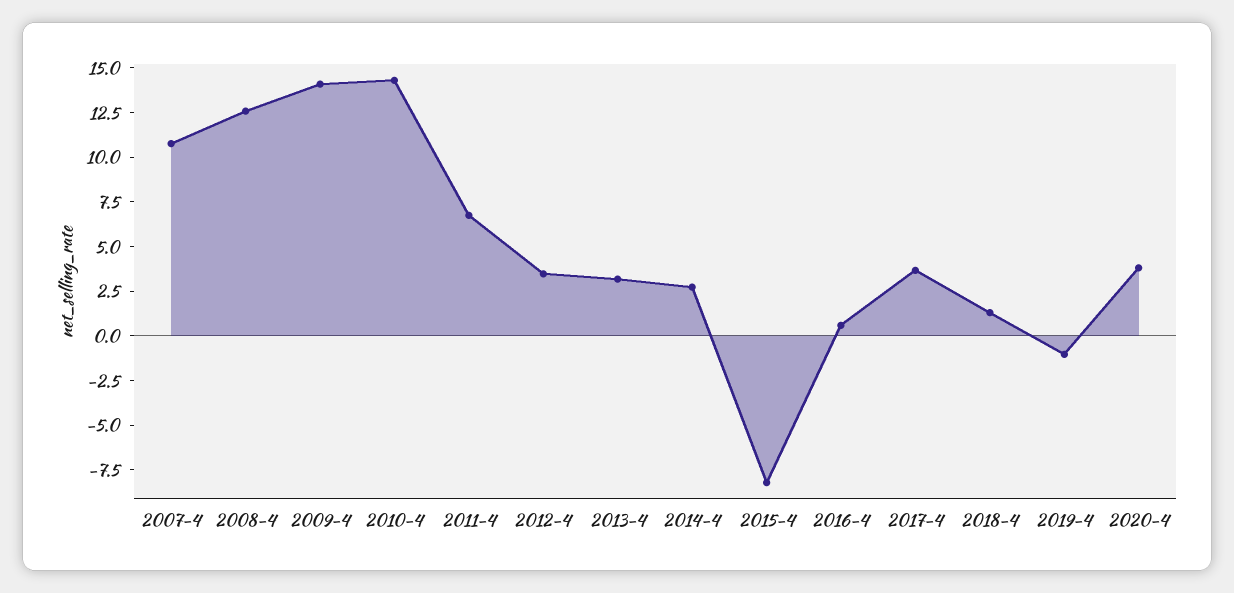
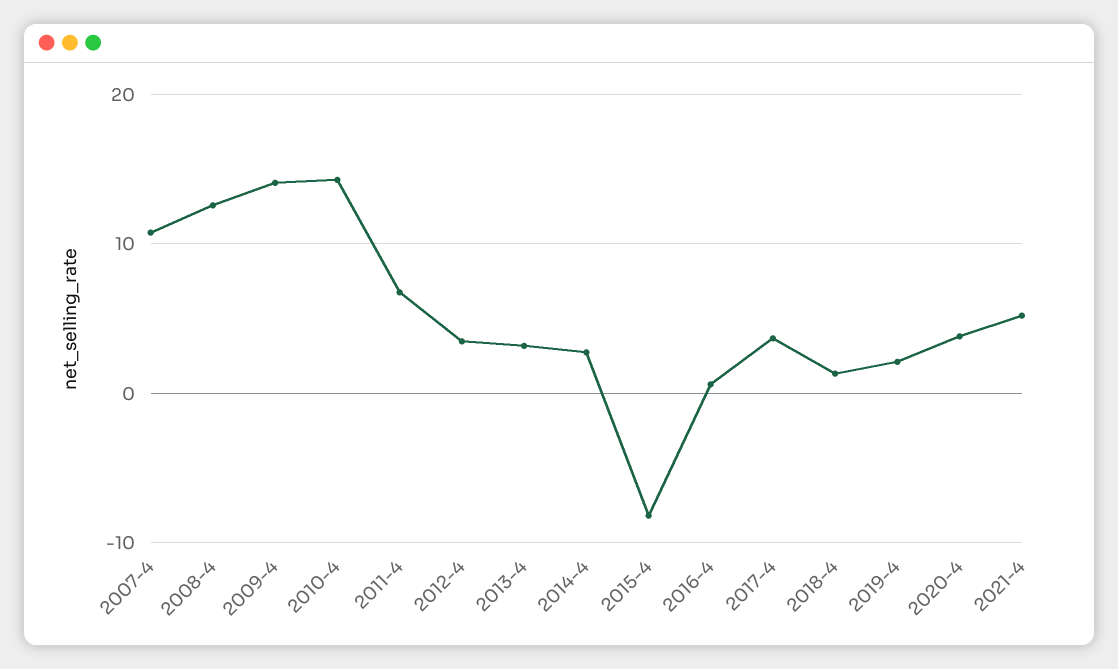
2019-4: -1 -> 2
2021-4: none -> 5

